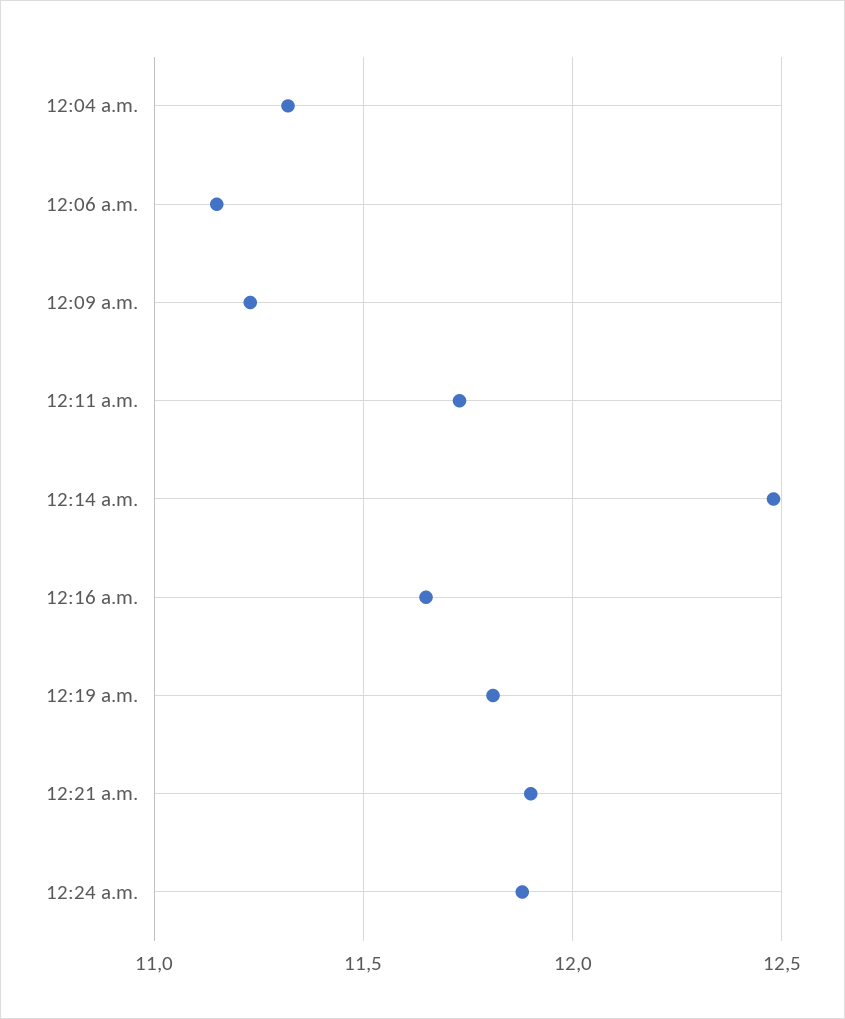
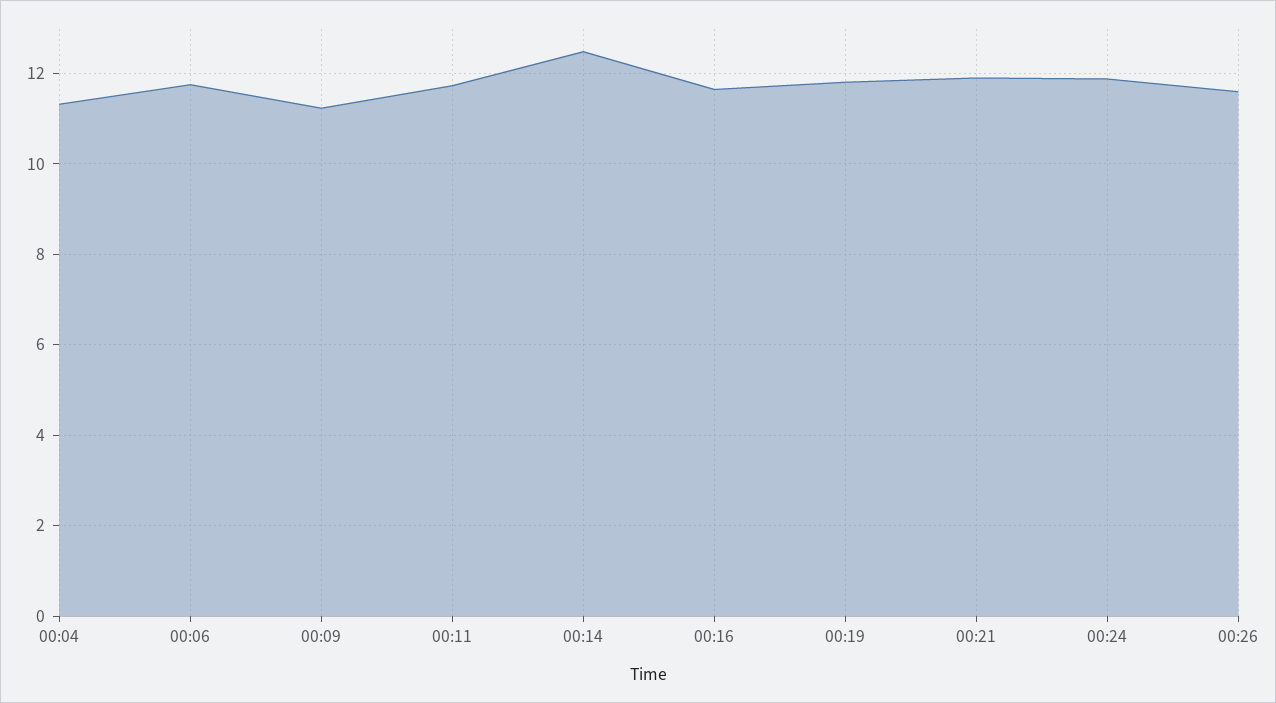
12:06 a.m.: 11.15 -> 11.8
00:26: none -> 11.6

